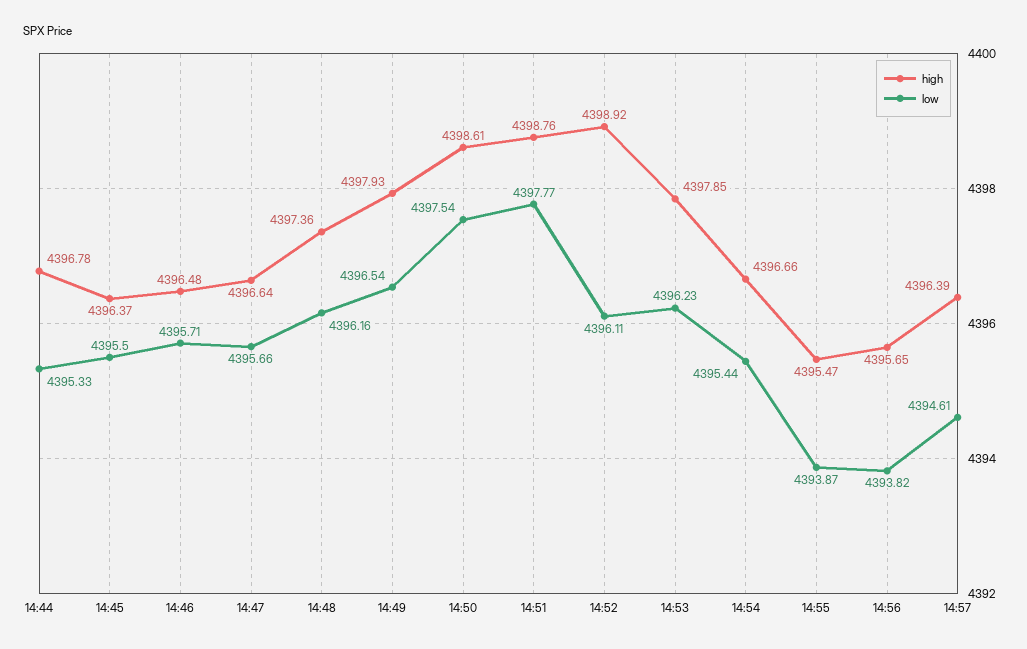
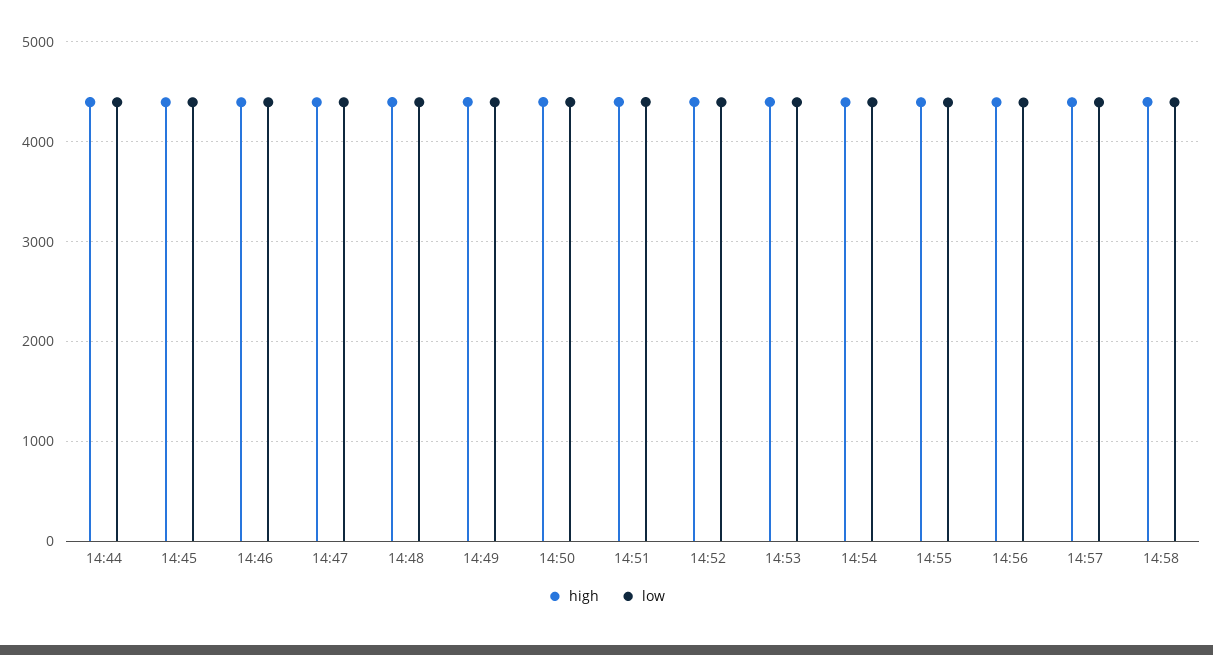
high, 14:58: none -> 4400
low, 14:58: none -> 4400

